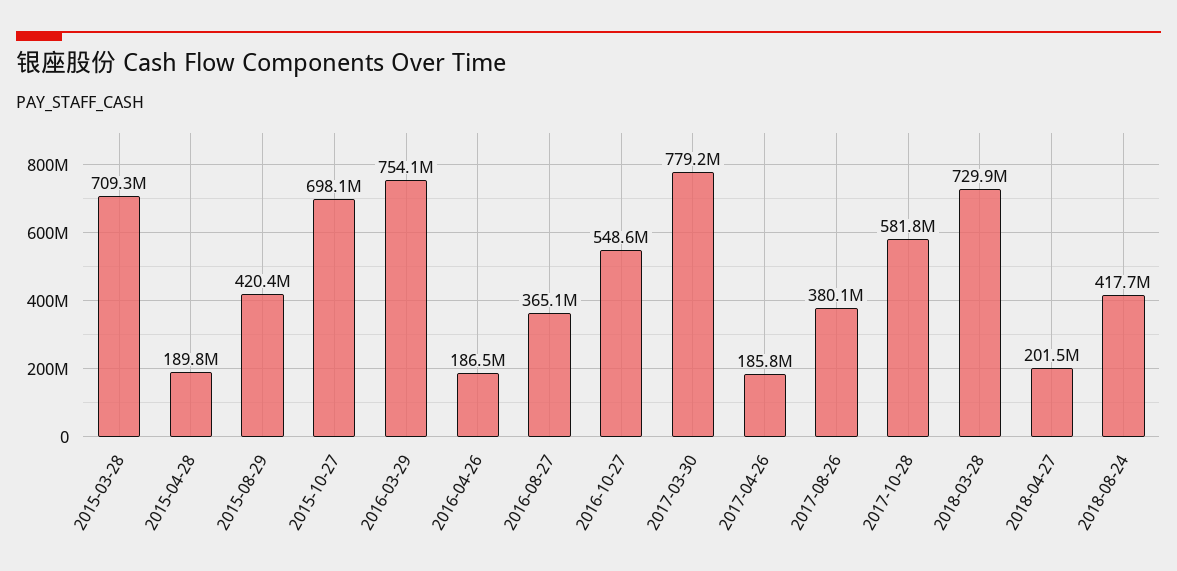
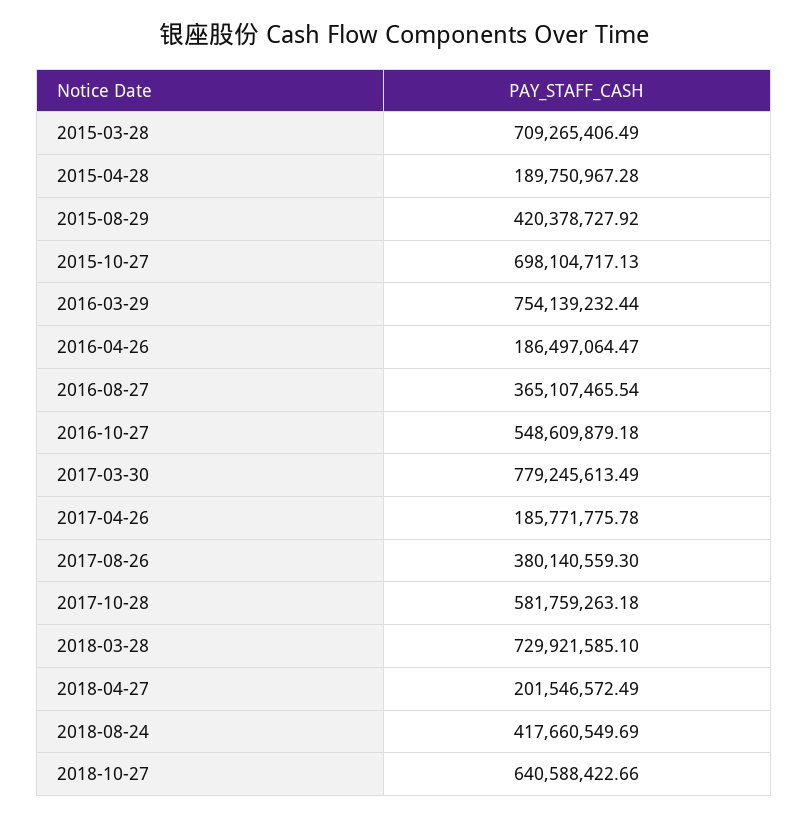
2018-10-27: none -> 640588422.66

